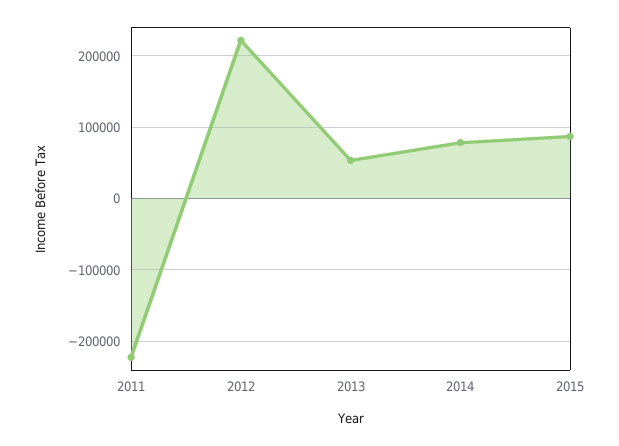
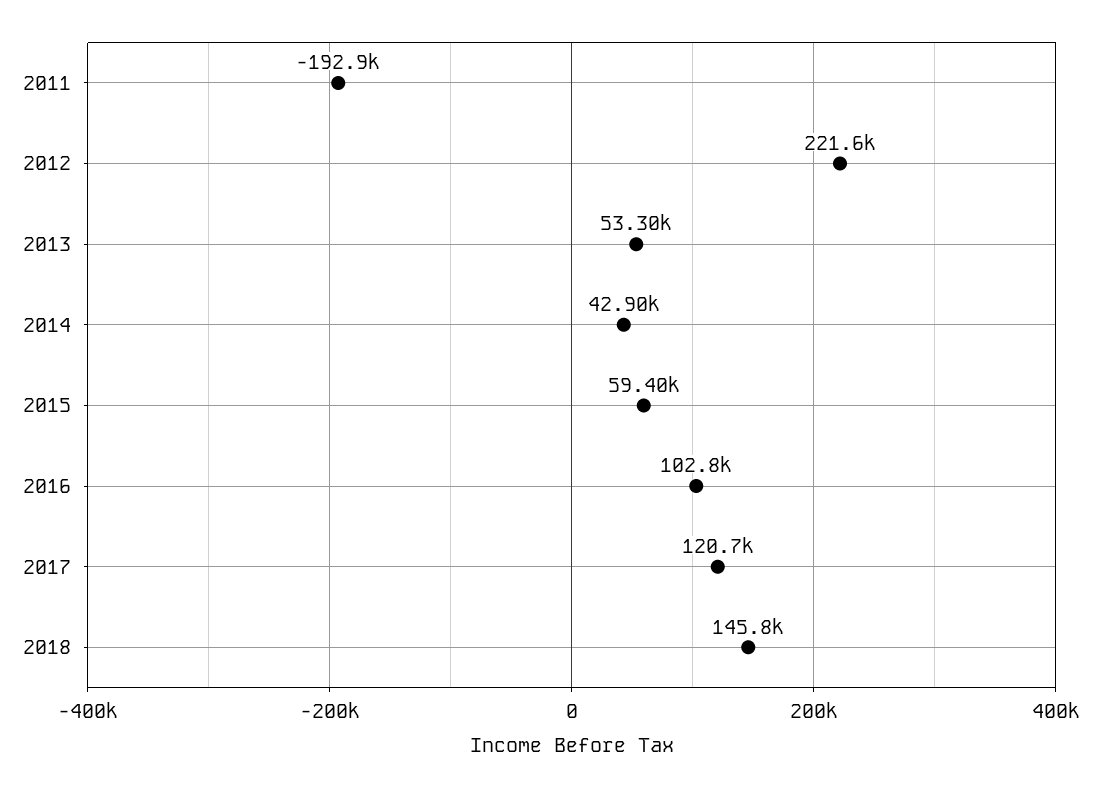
2011: -220000 -> -192900
2014: 80000 -> 42900
2015: 90000 -> 59400
2016: none -> 102800
2017: none -> 120700
2018: none -> 145800

